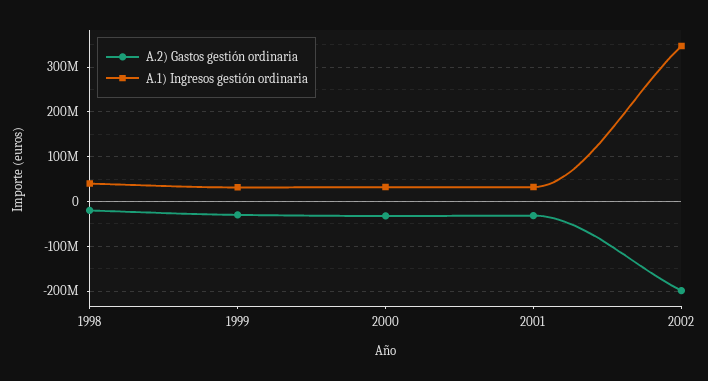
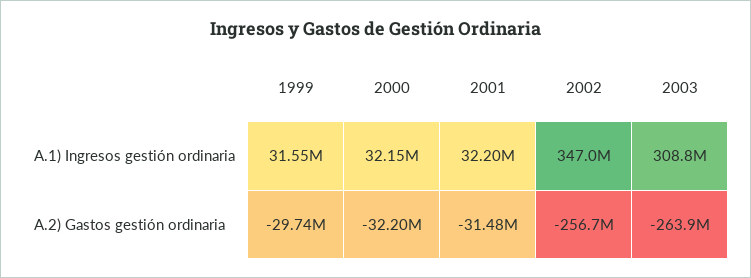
A.2) Gastos gestión ordinaria, 1998: -20000000 -> none
A.1) Ingresos gestión ordinaria, 1998: 40000000 -> none
A.2) Gastos gestión ordinaria, 2002: -200000000 -> -256700000
A.1) Ingresos gestión ordinaria, 2003: none -> 308800000
A.2) Gastos gestión ordinaria, 2003: none -> -263900000

